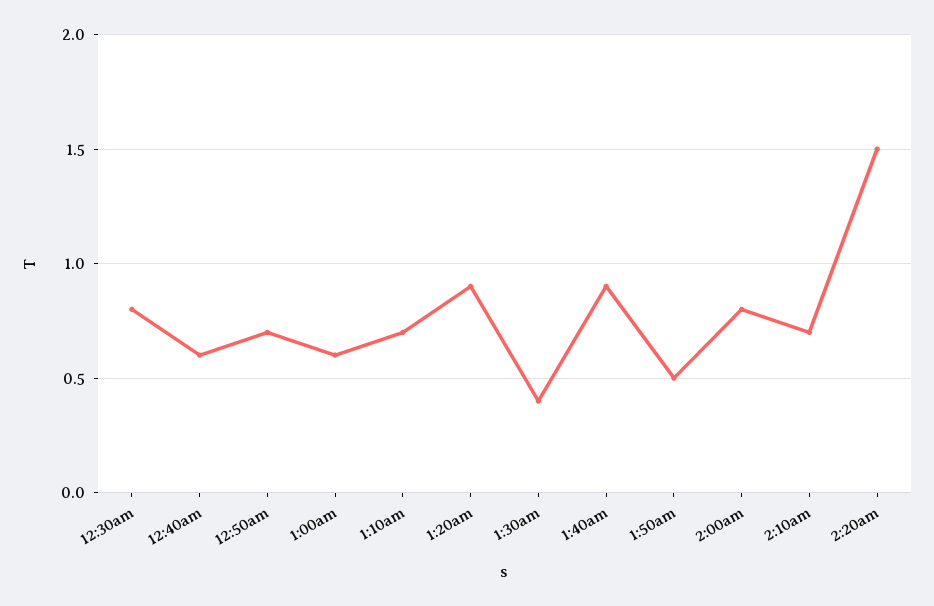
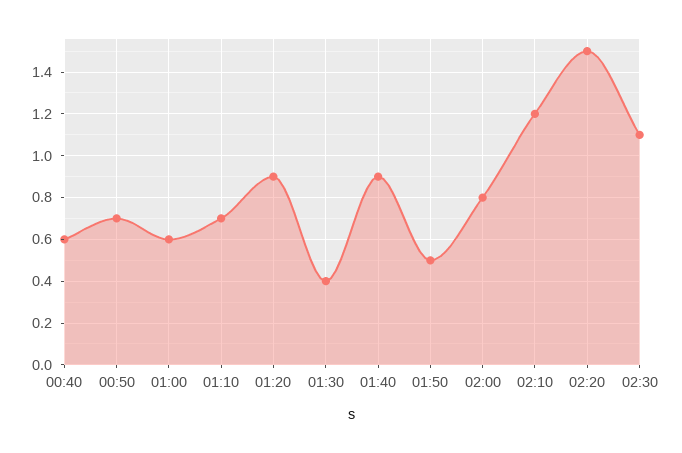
12:30am: 0.8 -> none
2:10am: 0.7 -> 1.2
02:30: none -> 1.1

